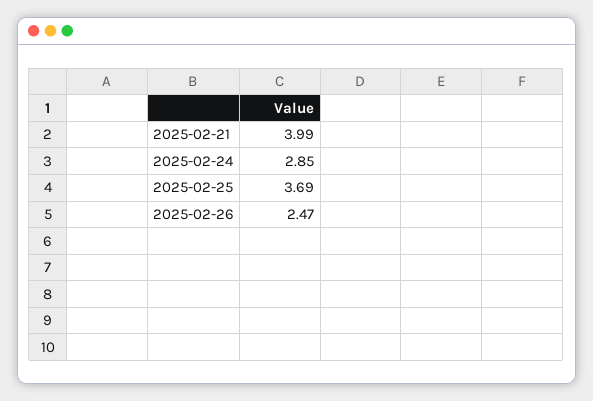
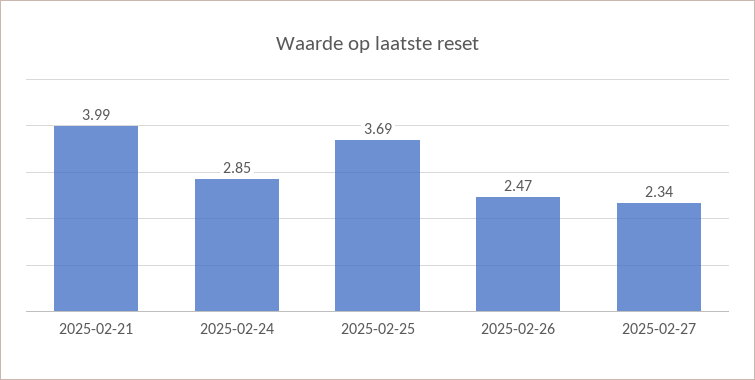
2025-02-27: none -> 2.34

